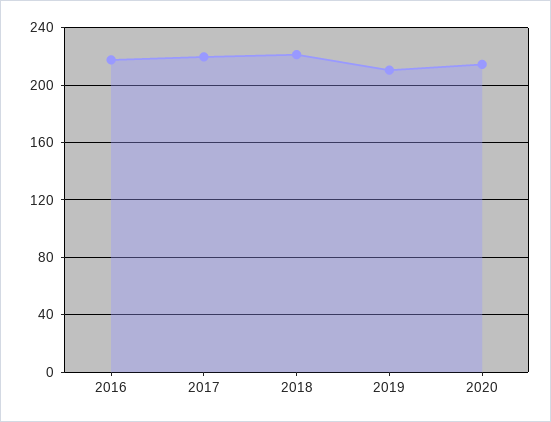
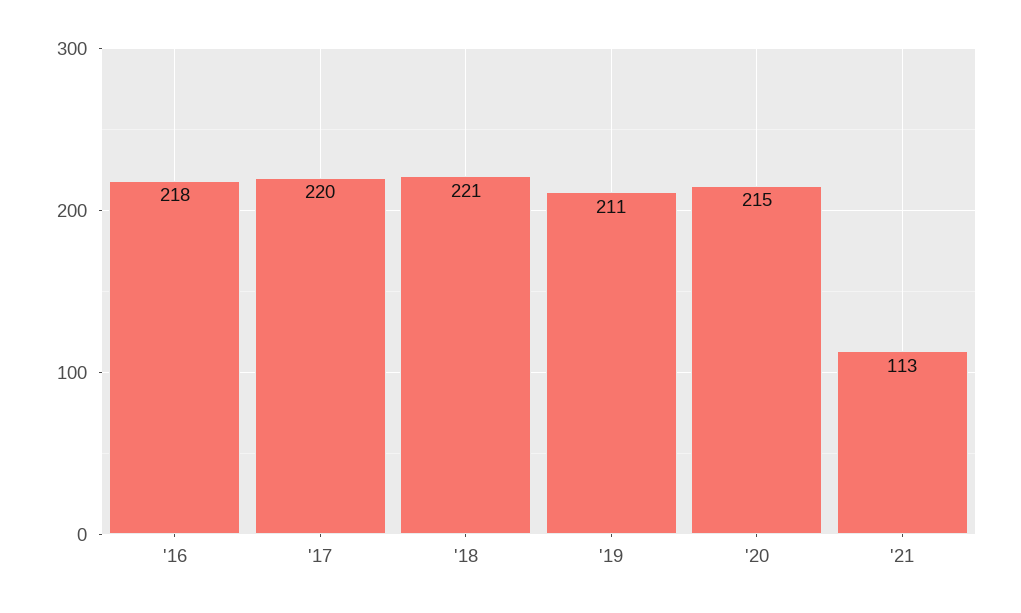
'21: none -> 113

